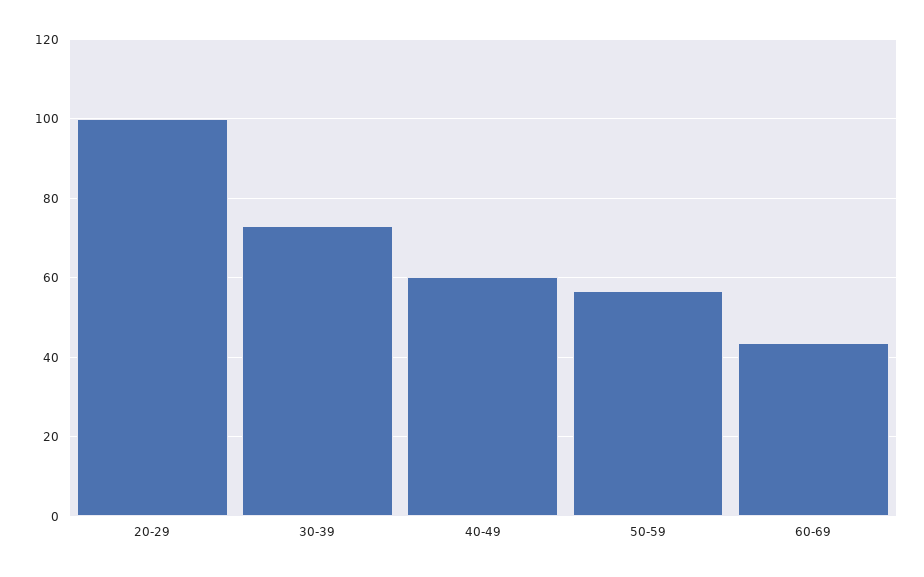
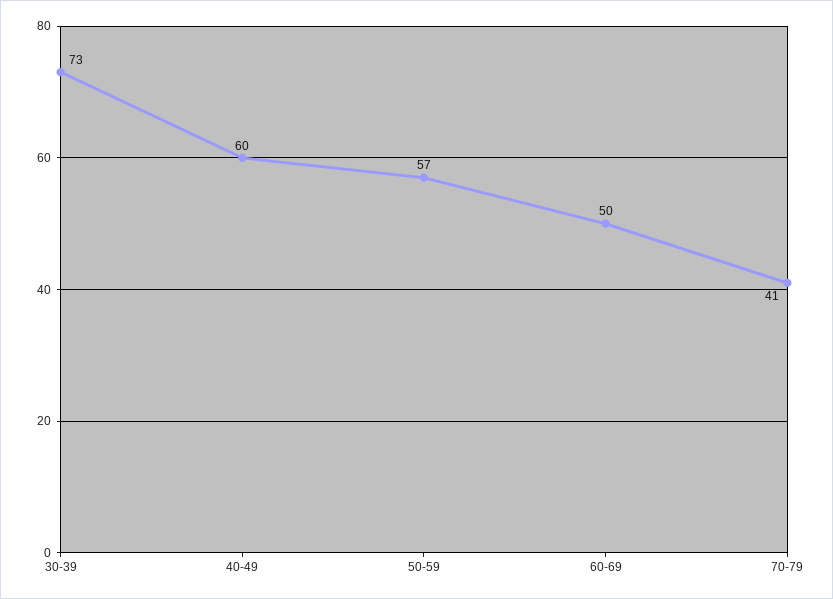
20-29: 100 -> none
60-69: 44 -> 50
70-79: none -> 41

